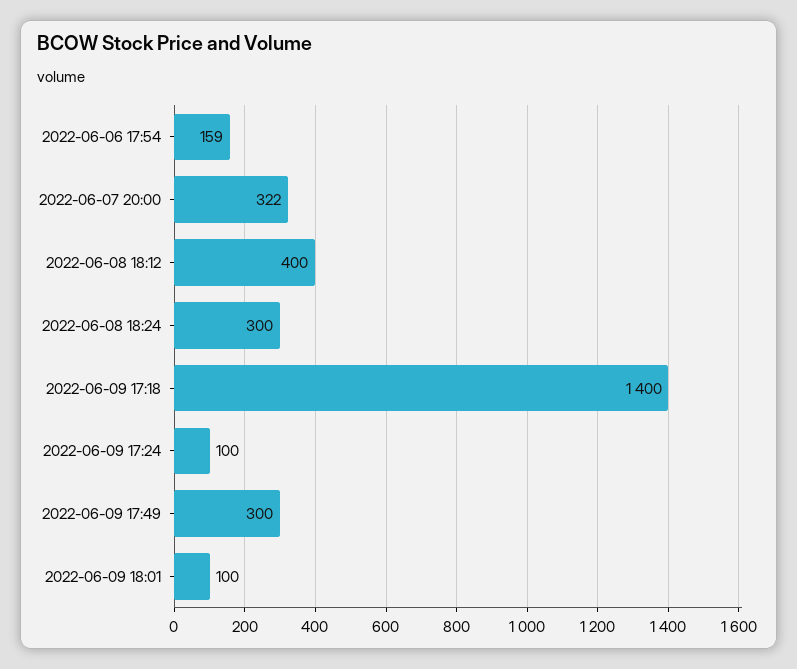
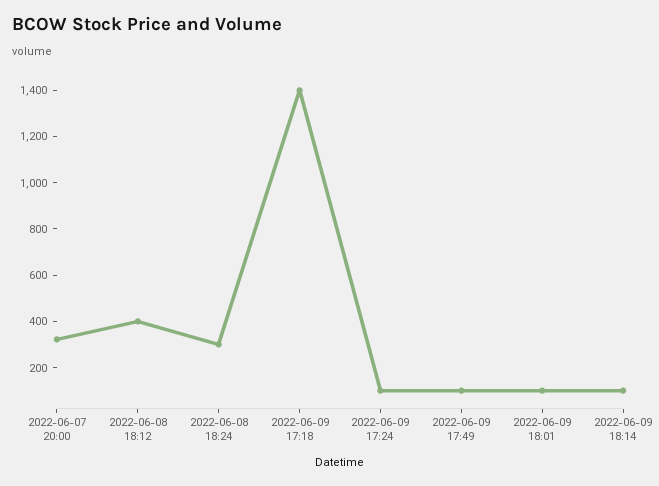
2022-06-06 17:54: 159 -> none
2022-06-09 17:49: 300 -> 100
2022-06-09 18:14: none -> 100

